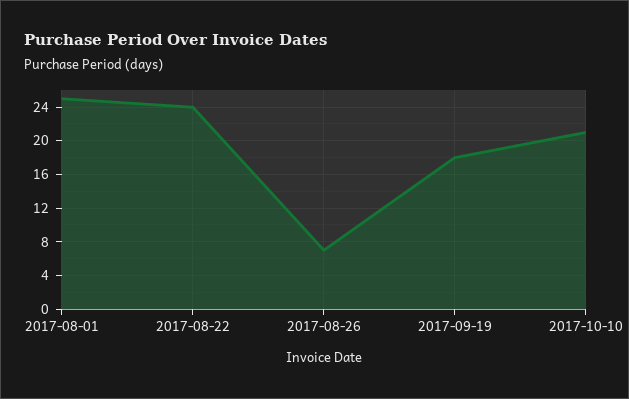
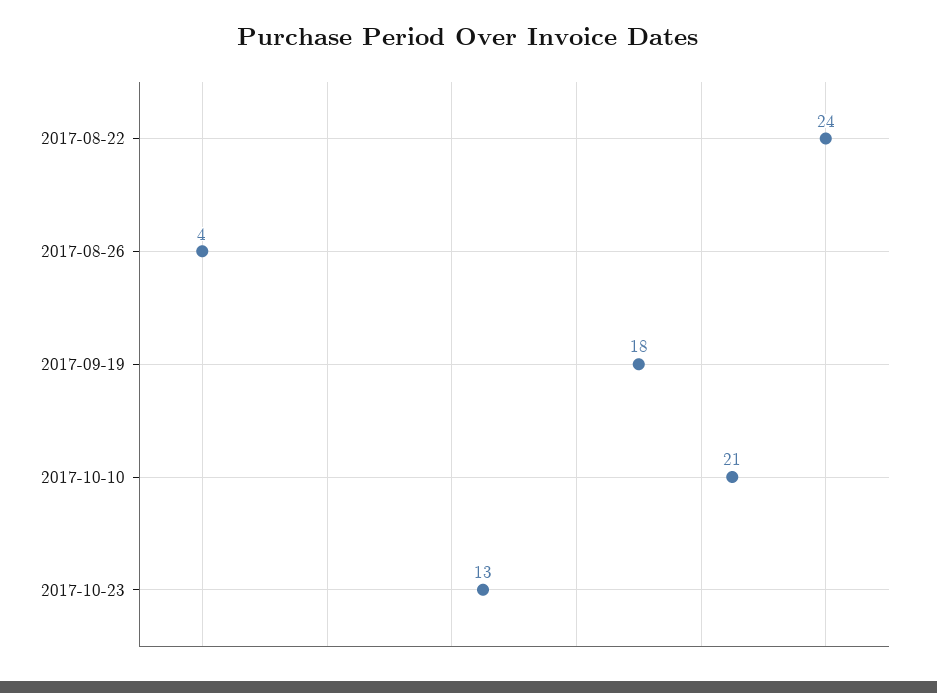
2017-08-01: 25 -> none
2017-08-26: 7 -> 4
2017-10-23: none -> 13

